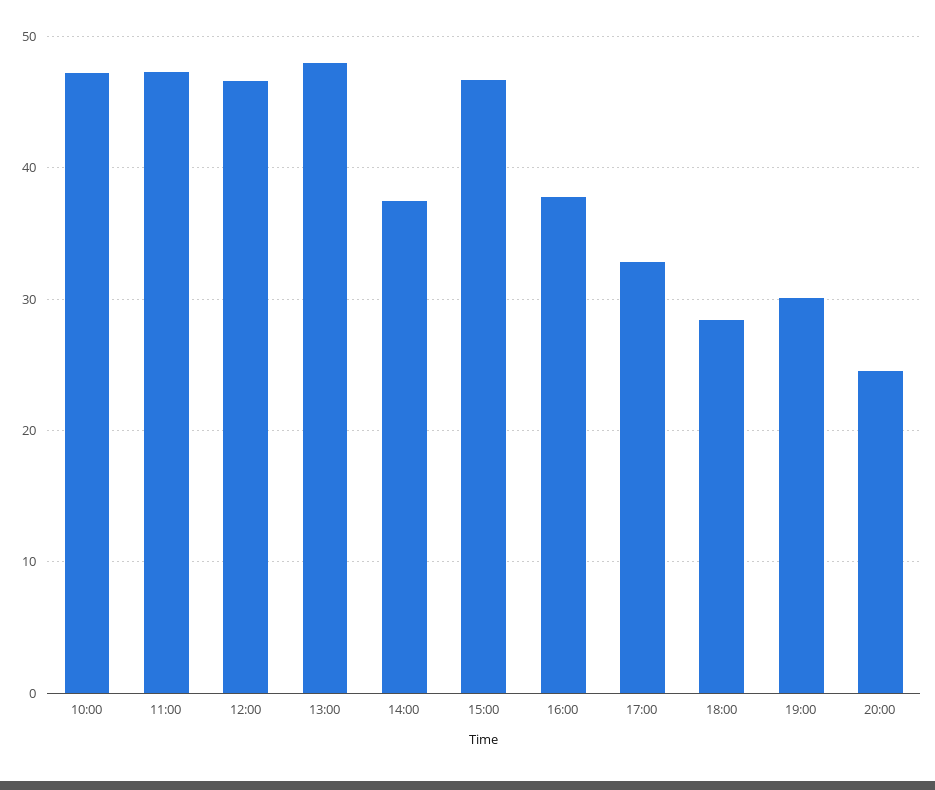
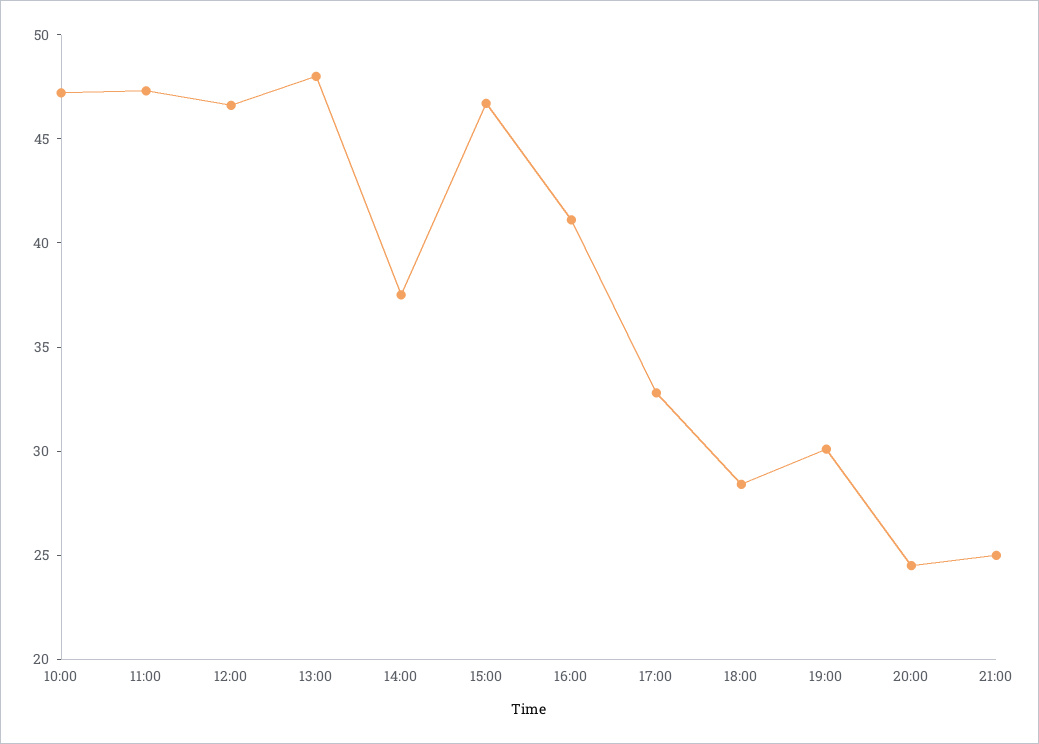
16:00: 38 -> 41
21:00: none -> 25

